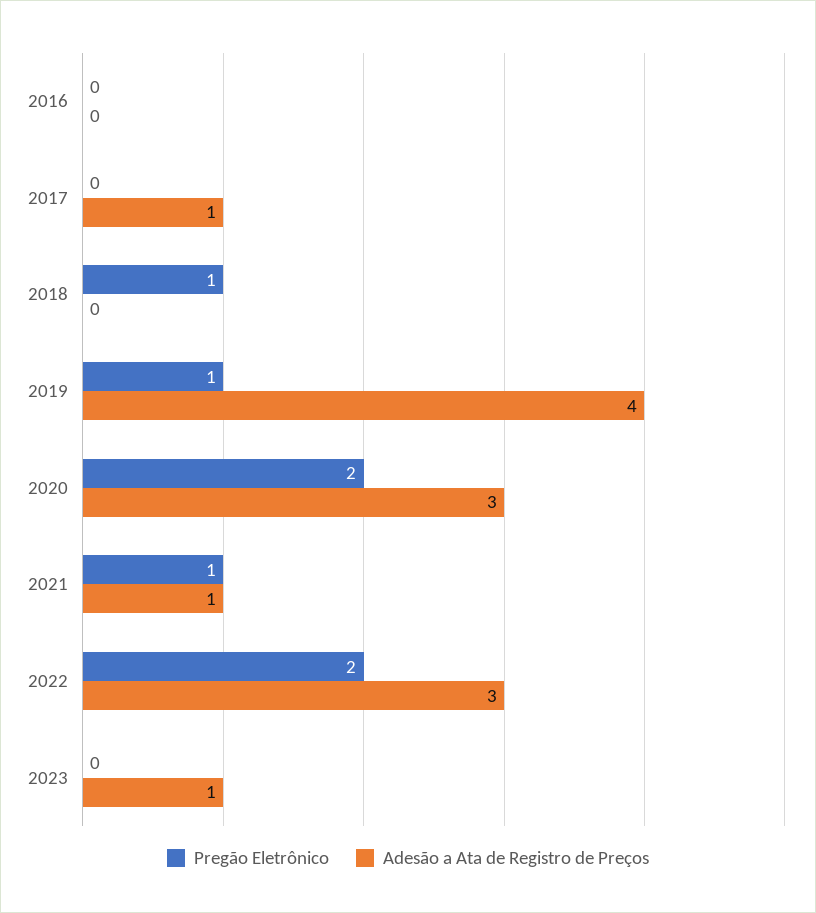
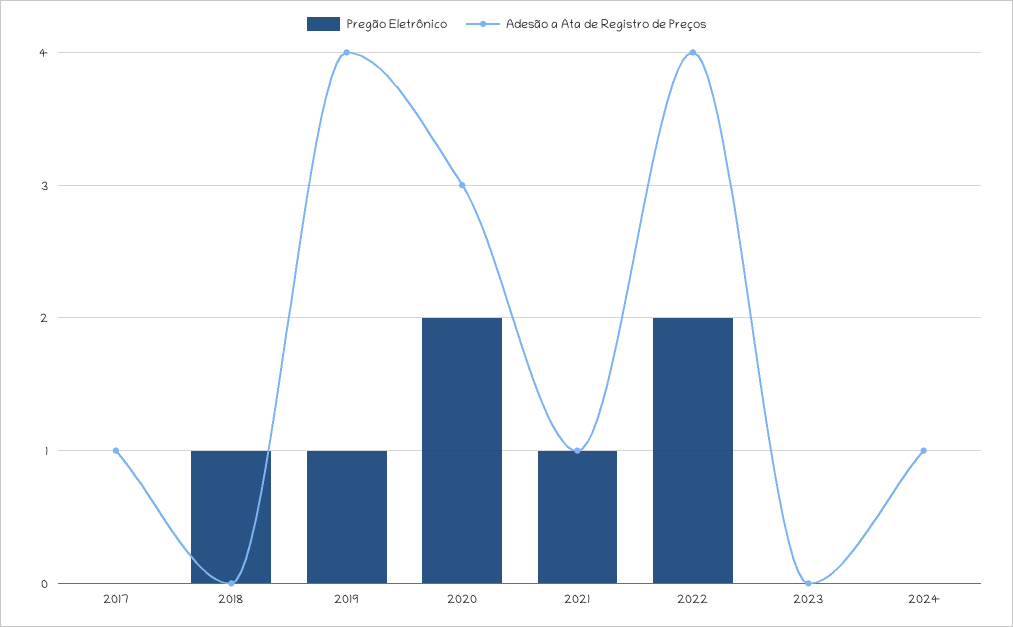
Pregão Eletrônico, 2016: 0 -> none
Adesão a Ata de Registro de Preços, 2016: 0 -> none
Adesão a Ata de Registro de Preços, 2022: 3 -> 4
Adesão a Ata de Registro de Preços, 2023: 1 -> 0
Pregão Eletrônico, 2024: none -> 0
Adesão a Ata de Registro de Preços, 2024: none -> 1

